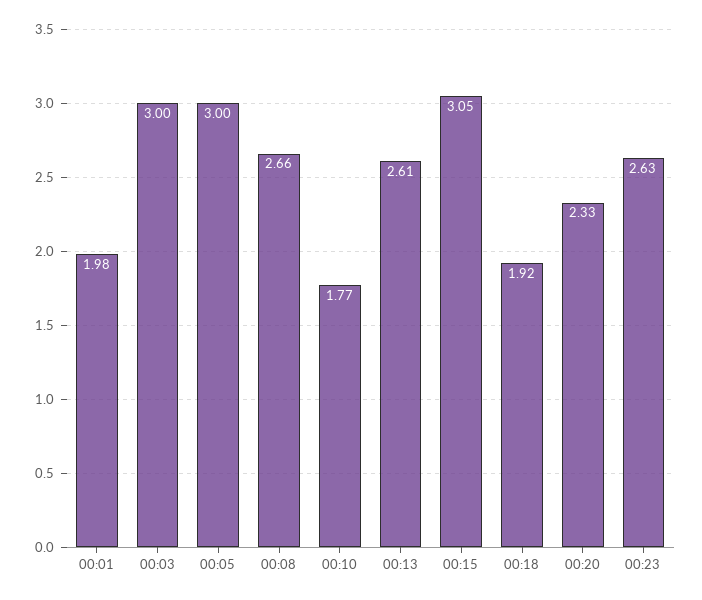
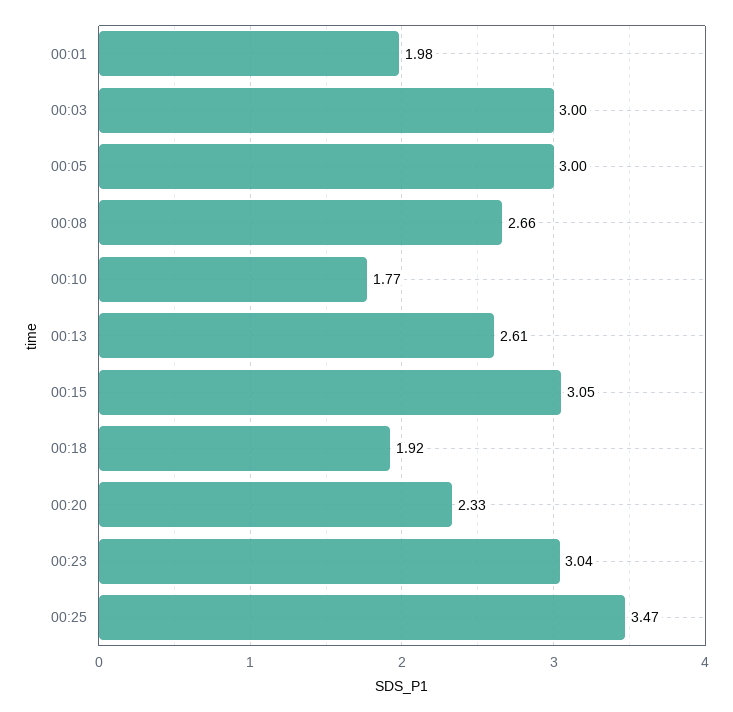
00:23: 2.63 -> 3.04
00:25: none -> 3.47

